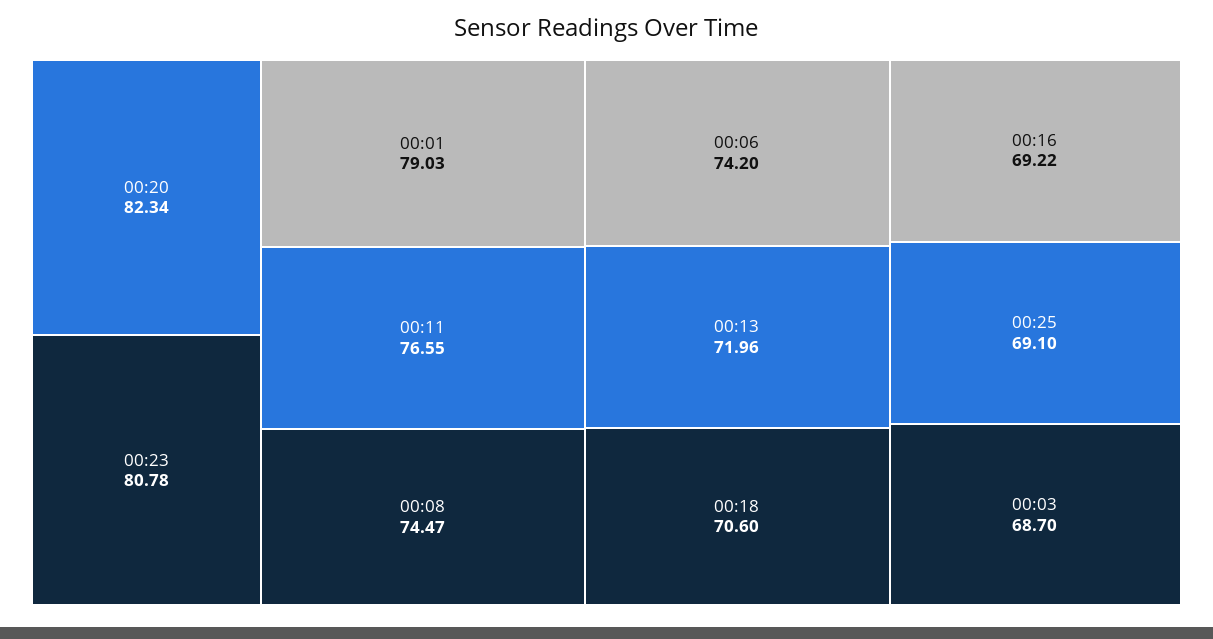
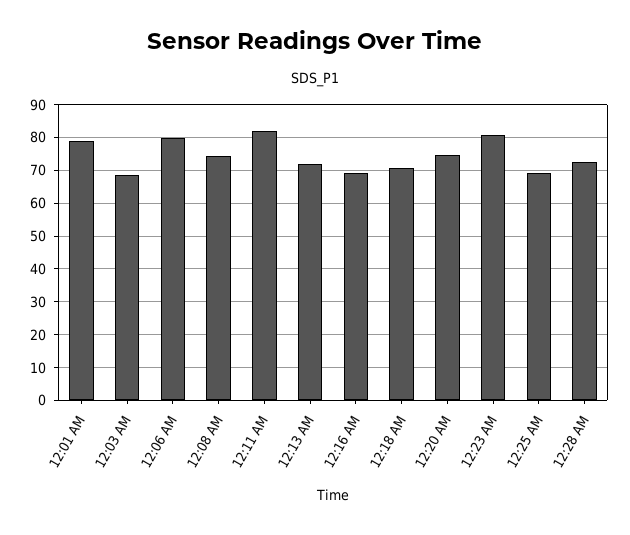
00:20: 82.34 -> 74
00:11: 76.55 -> 82
00:06: 74.2 -> 80
12:28 AM: none -> 72

